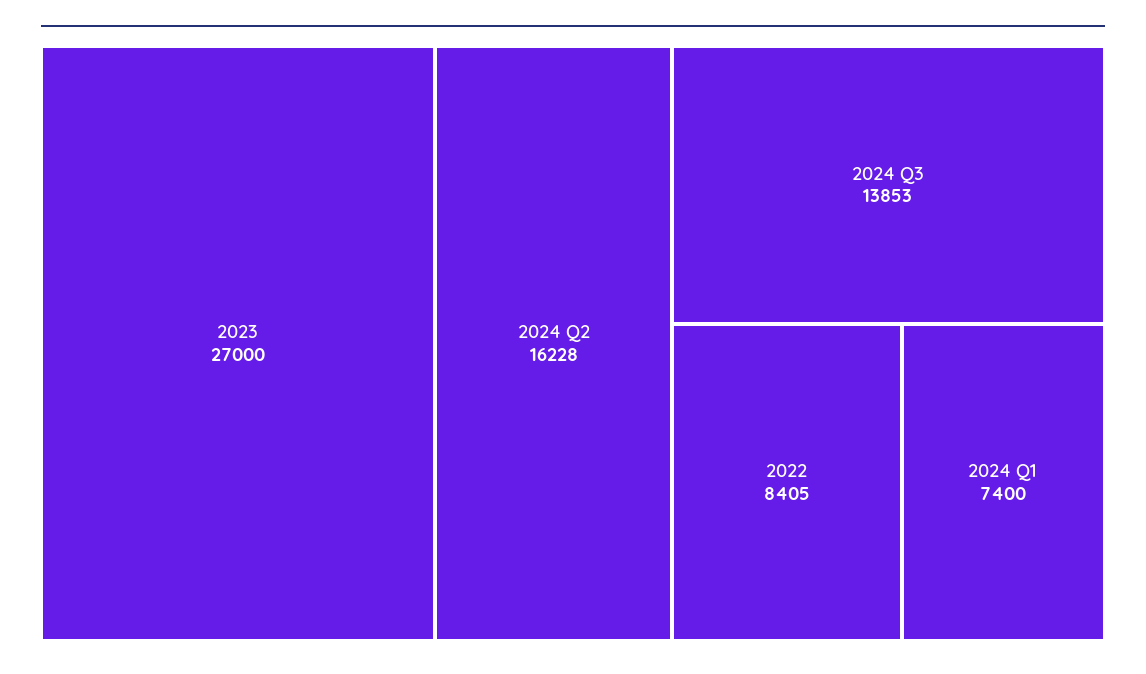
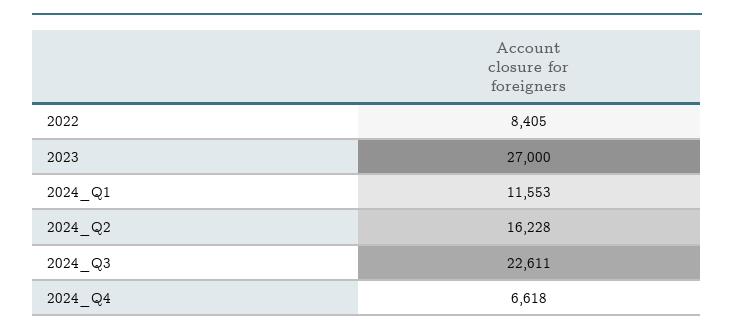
2024 Q3: 13853 -> 22611
2024 Q1: 7400 -> 11553
2024_Q4: none -> 6618

